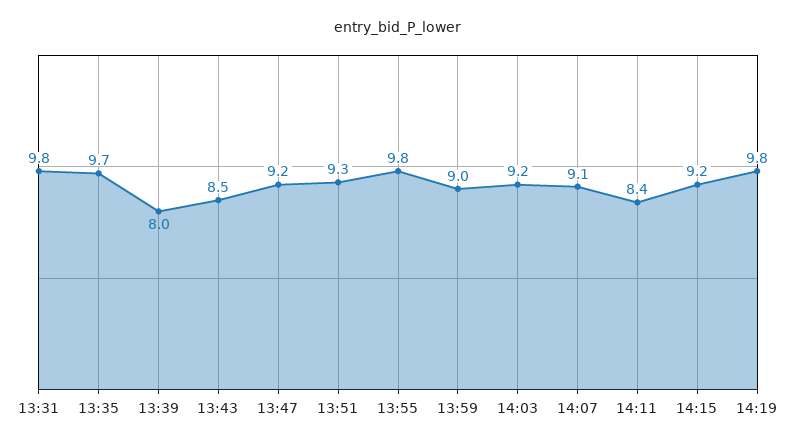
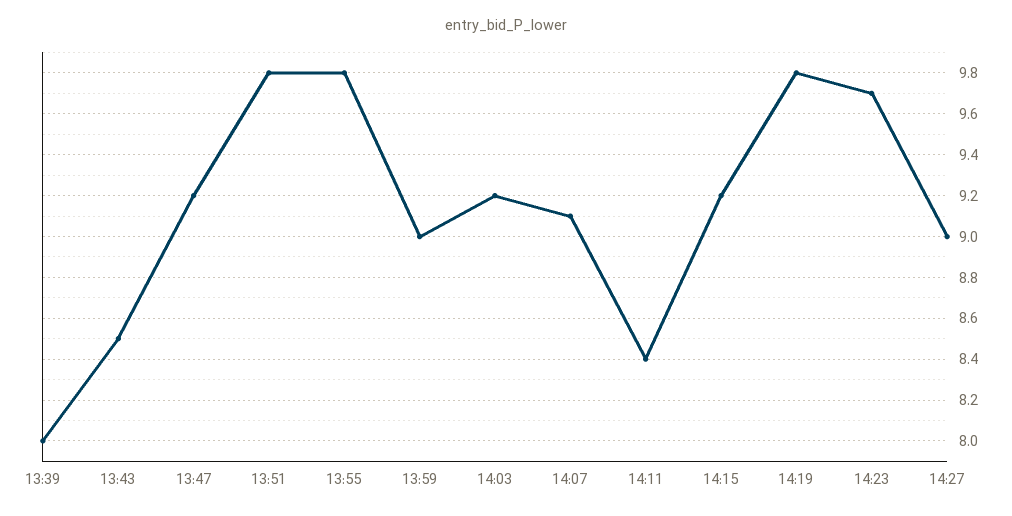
13:31: 9.8 -> none
13:35: 9.7 -> none
13:51: 9.3 -> 9.8
14:23: none -> 9.7
14:27: none -> 9

